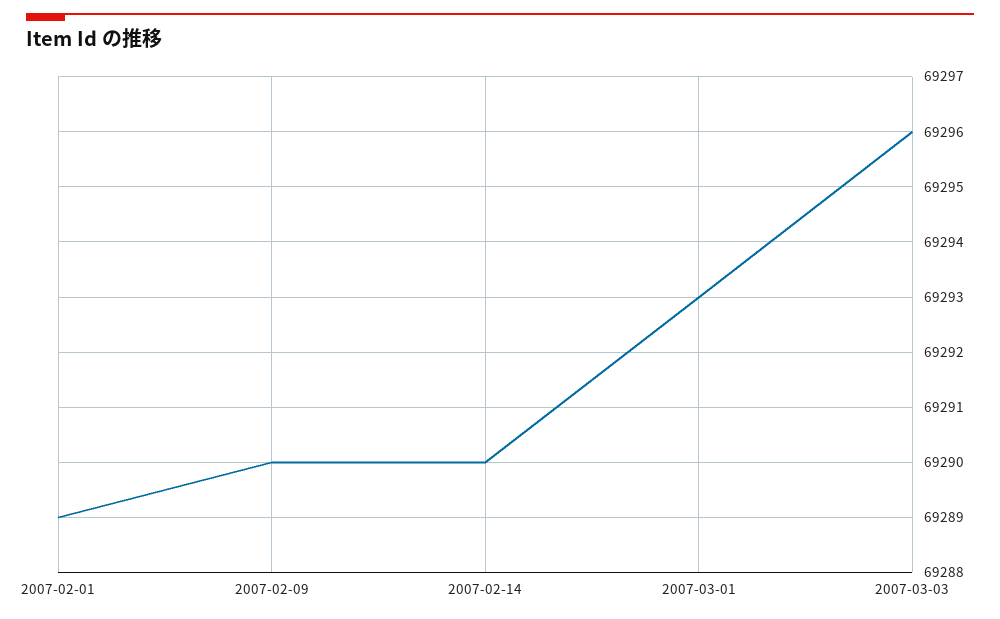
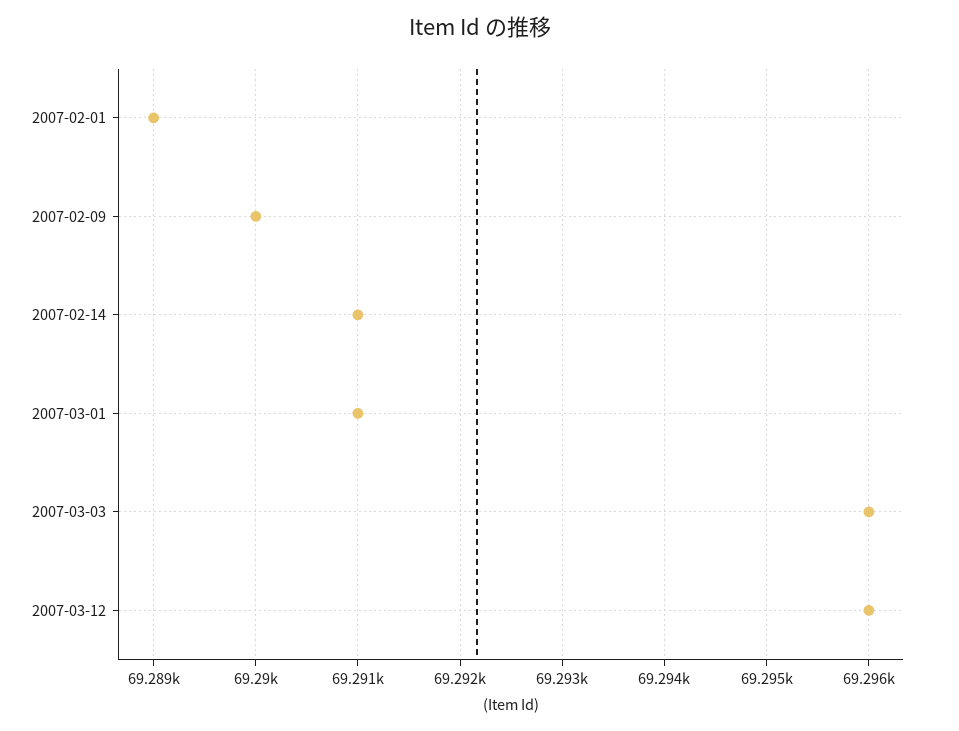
2007-02-14: 69290 -> 69291
2007-03-01: 69293 -> 69291
2007-03-12: none -> 69296

